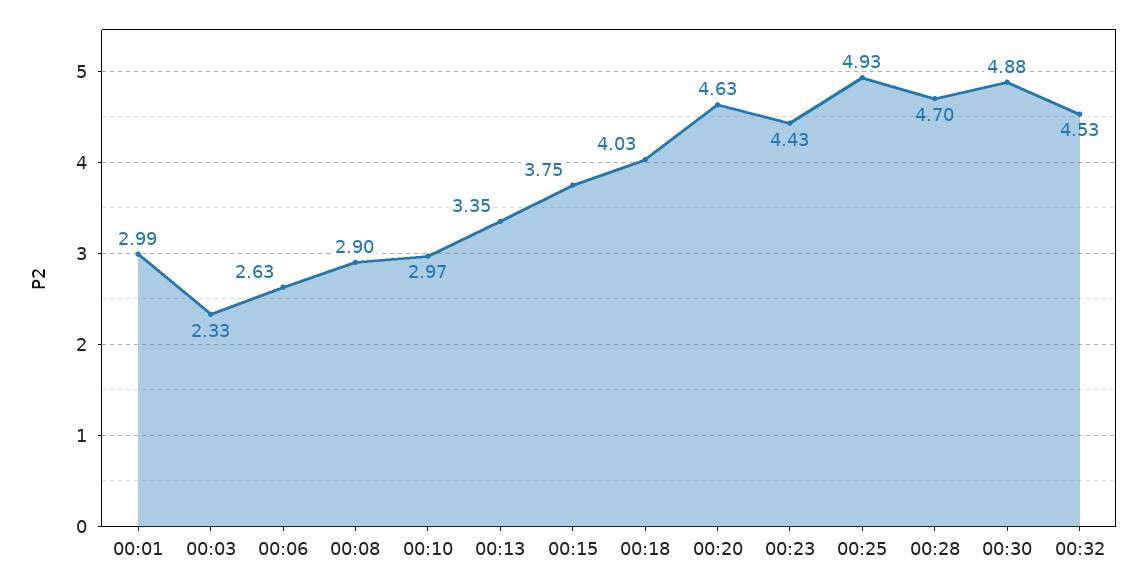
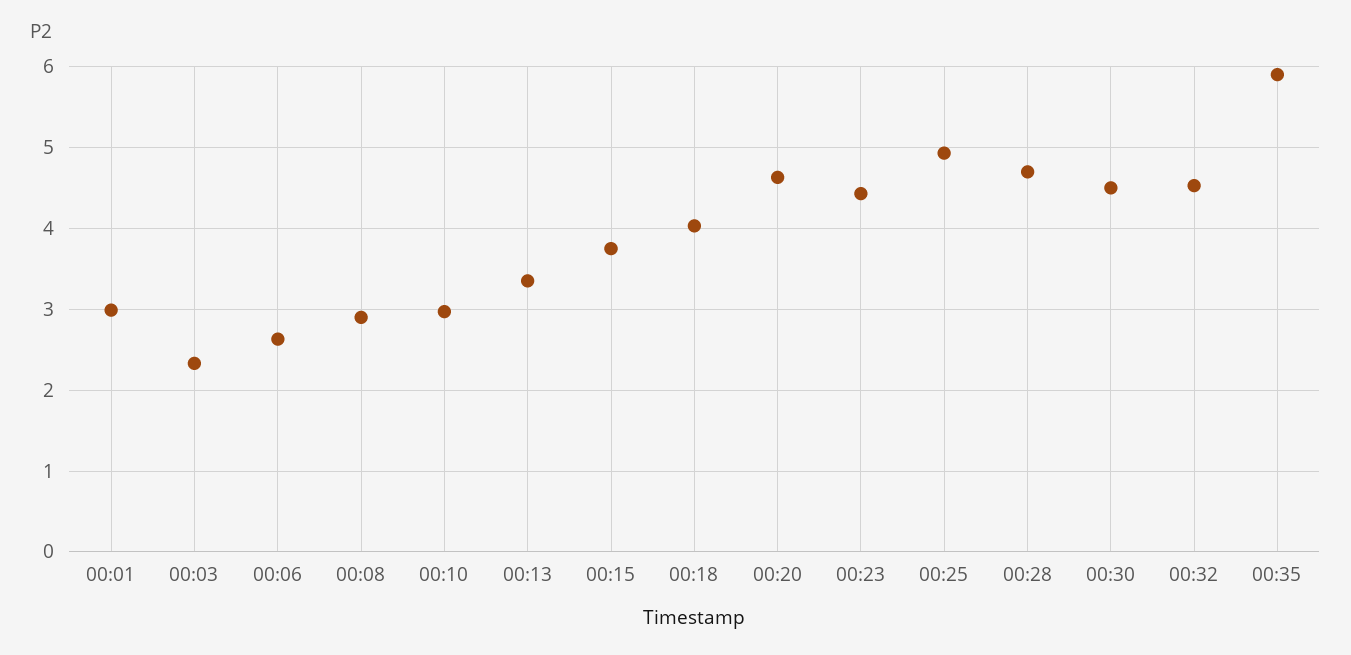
00:30: 4.88 -> 4.5
00:35: none -> 5.9

